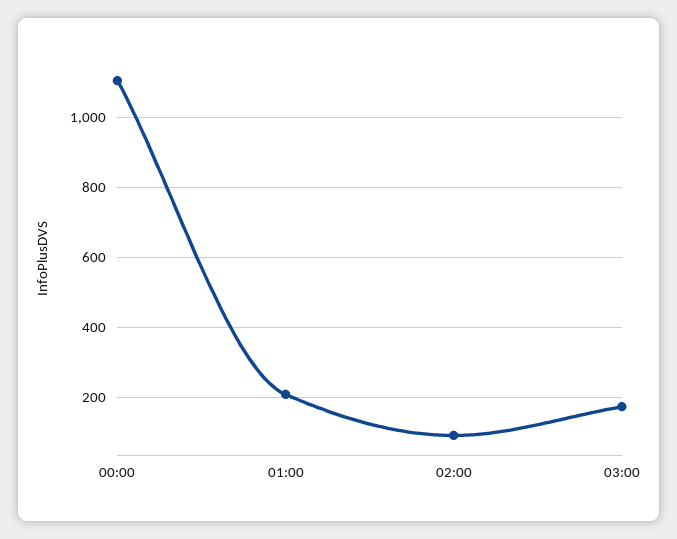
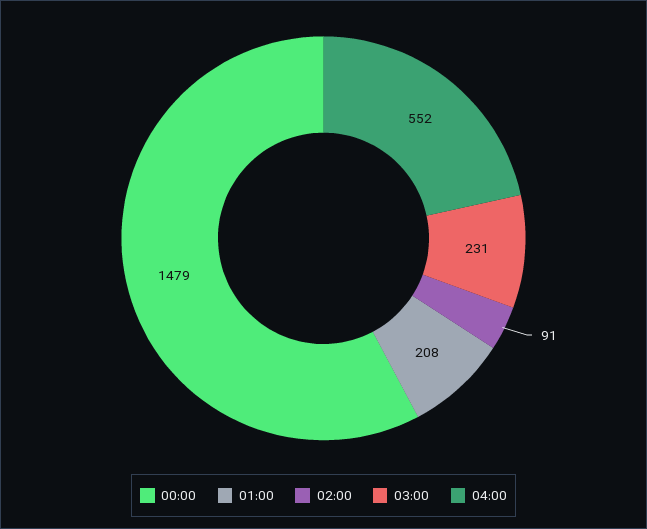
00:00: 1100 -> 1479
03:00: 180 -> 231
04:00: none -> 552

